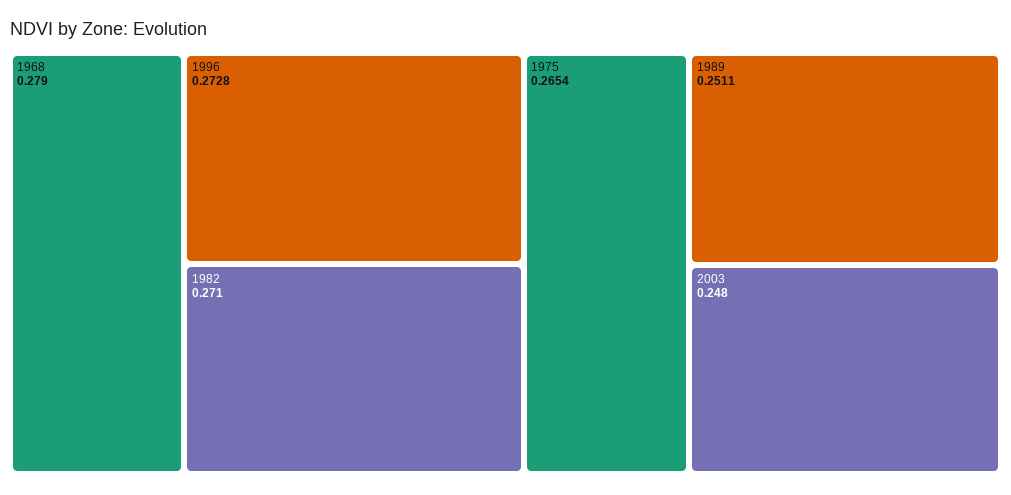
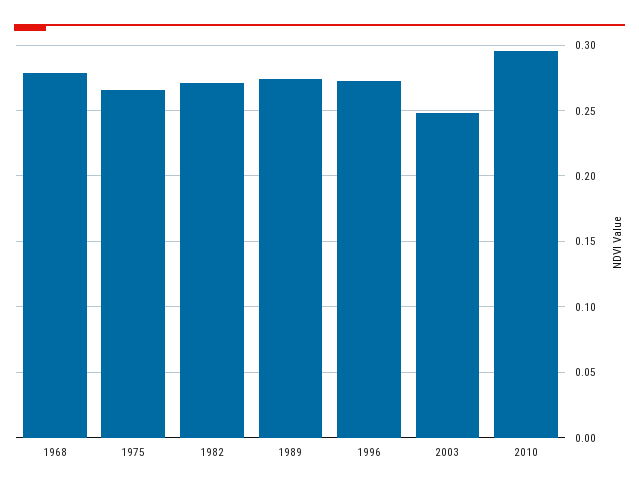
1989: 0.2511 -> 0.275
2010: none -> 0.295

